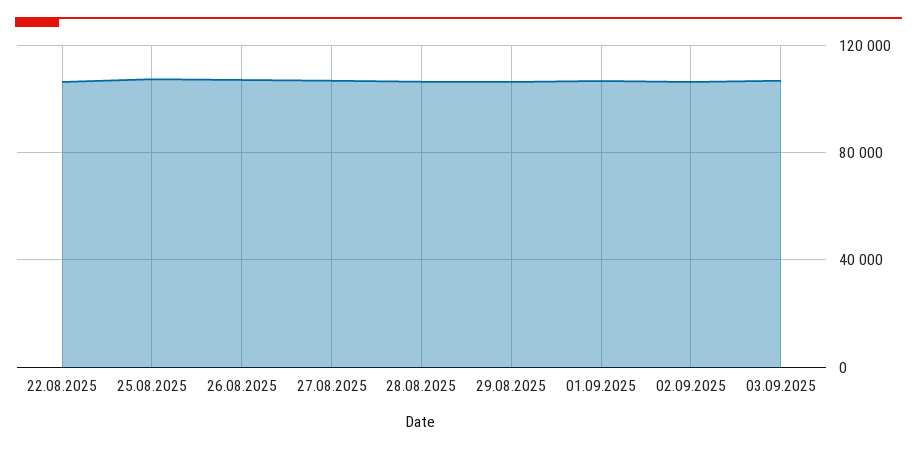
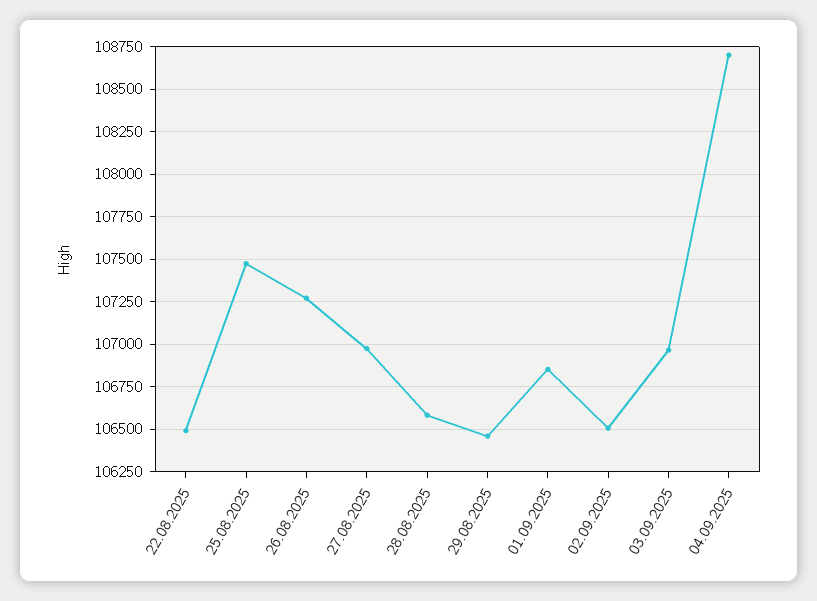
04.09.2025: none -> 108700

